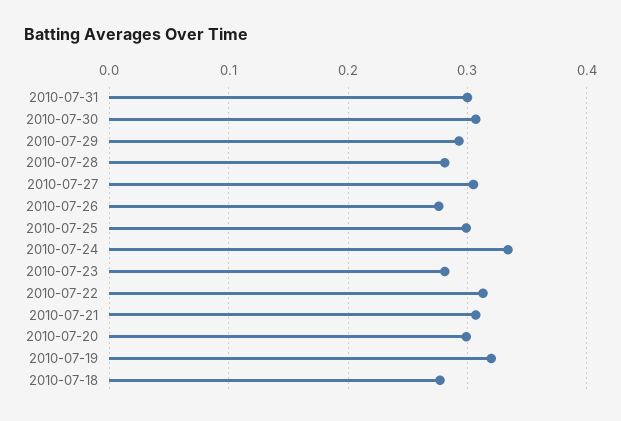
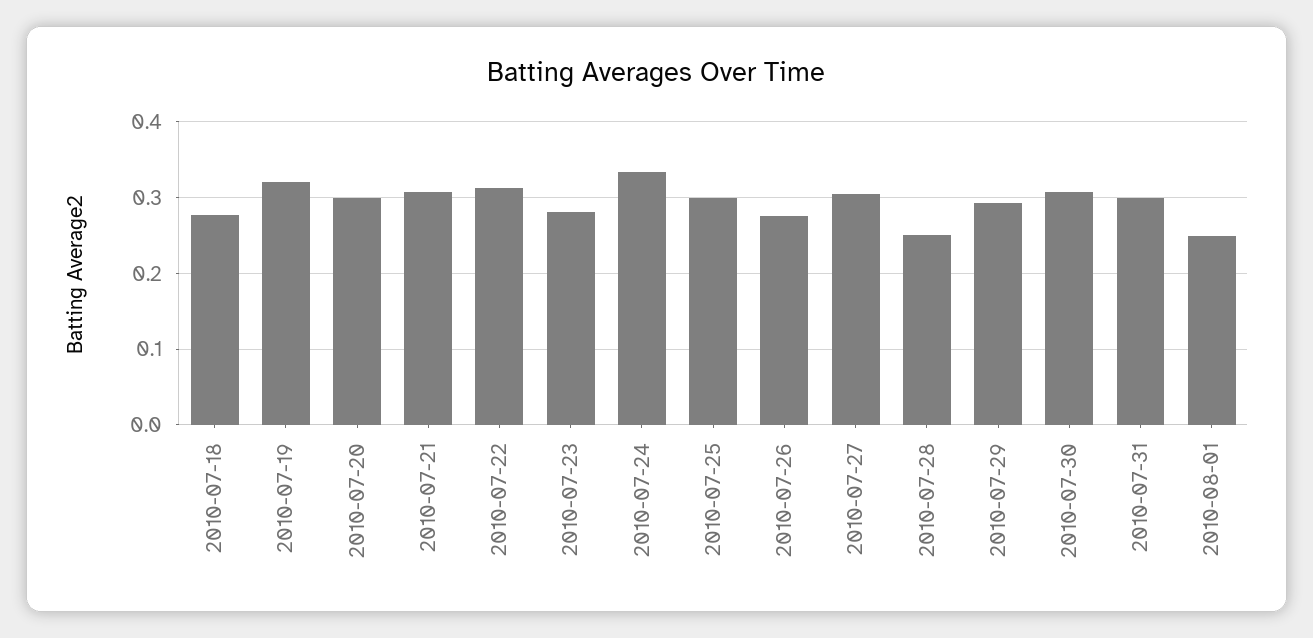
2010-07-28: 0.28 -> 0.25
2010-08-01: none -> 0.25

